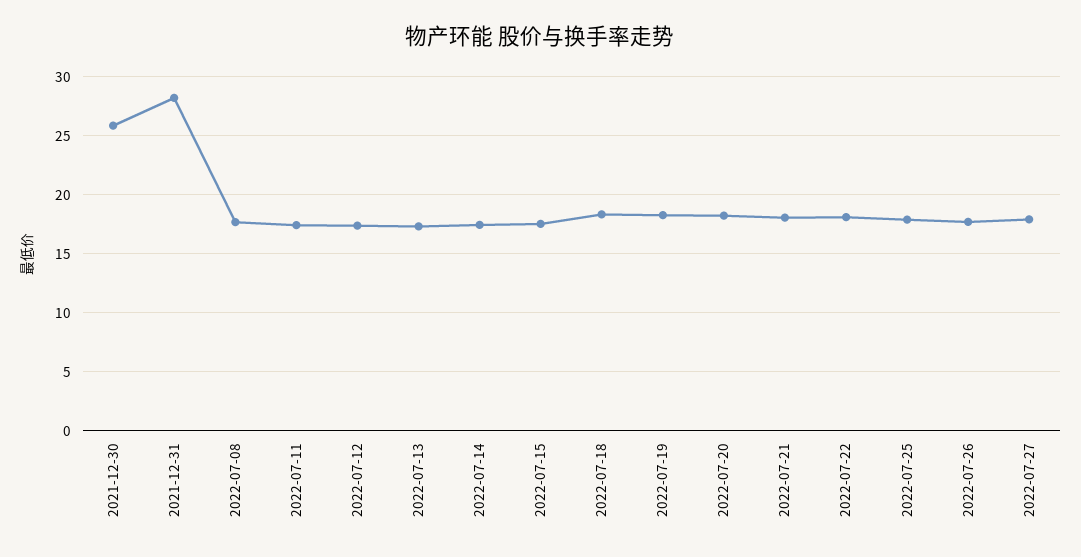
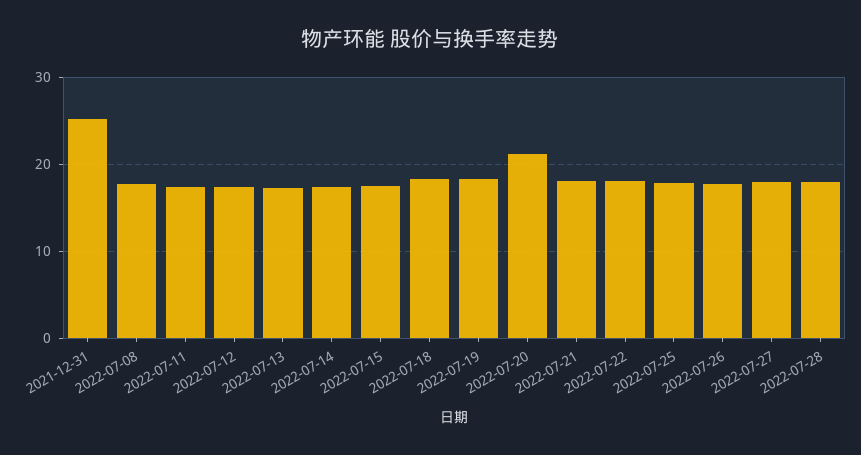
2021-12-30: 26 -> none
2021-12-31: 28 -> 25
2022-07-20: 18 -> 21
2022-07-28: none -> 18

